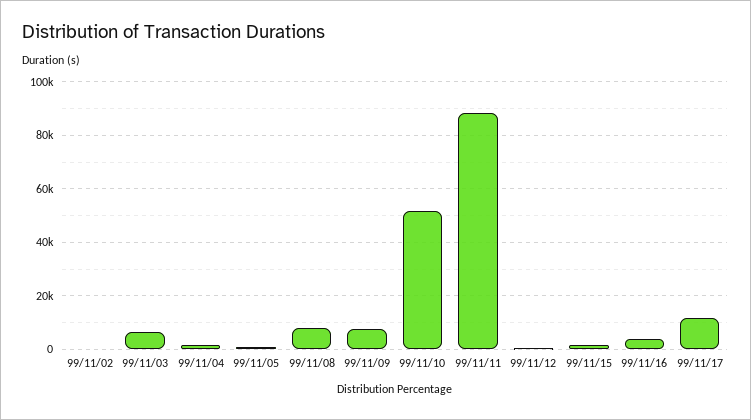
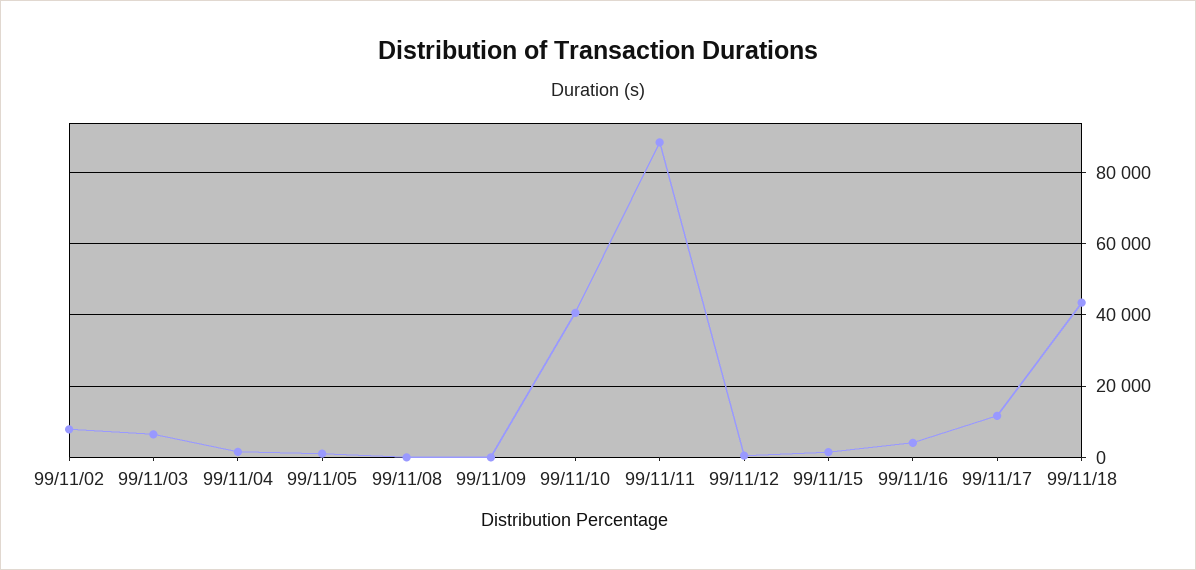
99/11/02: 0 -> 8000
99/11/08: 7500 -> 0
99/11/09: 7500 -> 0
99/11/10: 52500 -> 40000
99/11/18: none -> 44000

